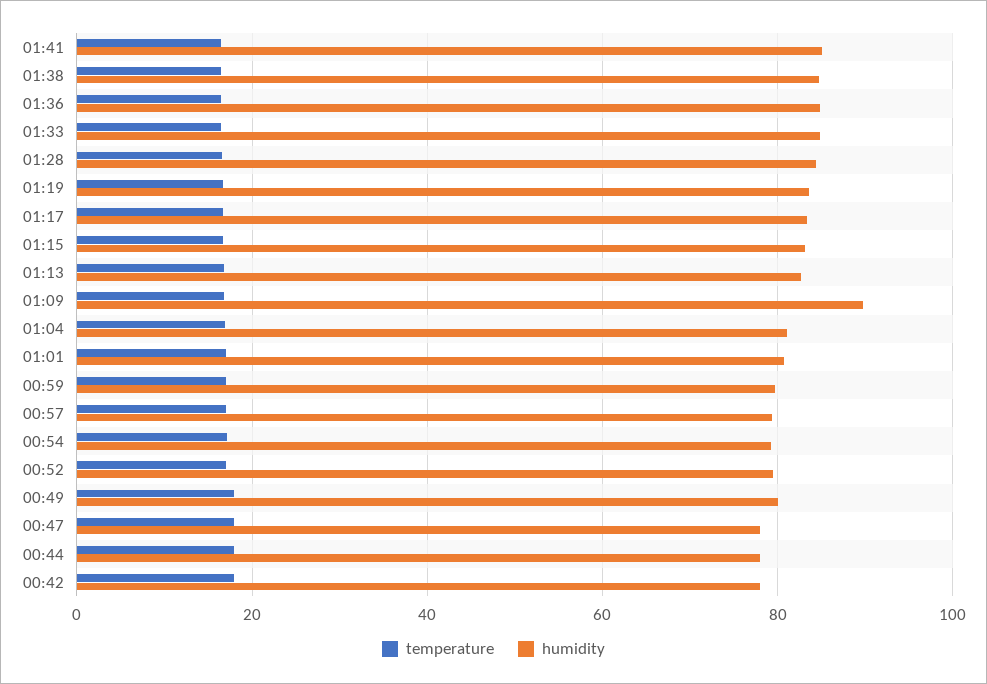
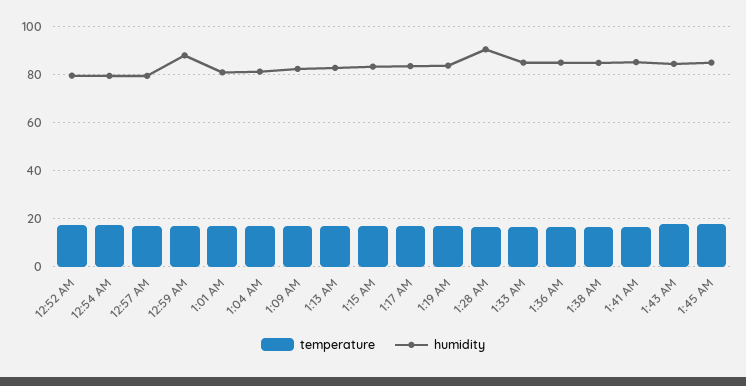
humidity, 01:28: 84 -> 90
humidity, 01:09: 90 -> 82.5
humidity, 00:59: 80 -> 87.5
temperature, 00:49: 18 -> none
humidity, 00:49: 80 -> none
temperature, 00:47: 18 -> none
humidity, 00:47: 78 -> none
temperature, 00:44: 18 -> none
humidity, 00:44: 78 -> none
temperature, 00:42: 18 -> none
humidity, 00:42: 78 -> none
temperature, 1:43 AM: none -> 17.5
humidity, 1:43 AM: none -> 85
temperature, 1:45 AM: none -> 17.5
humidity, 1:45 AM: none -> 85

